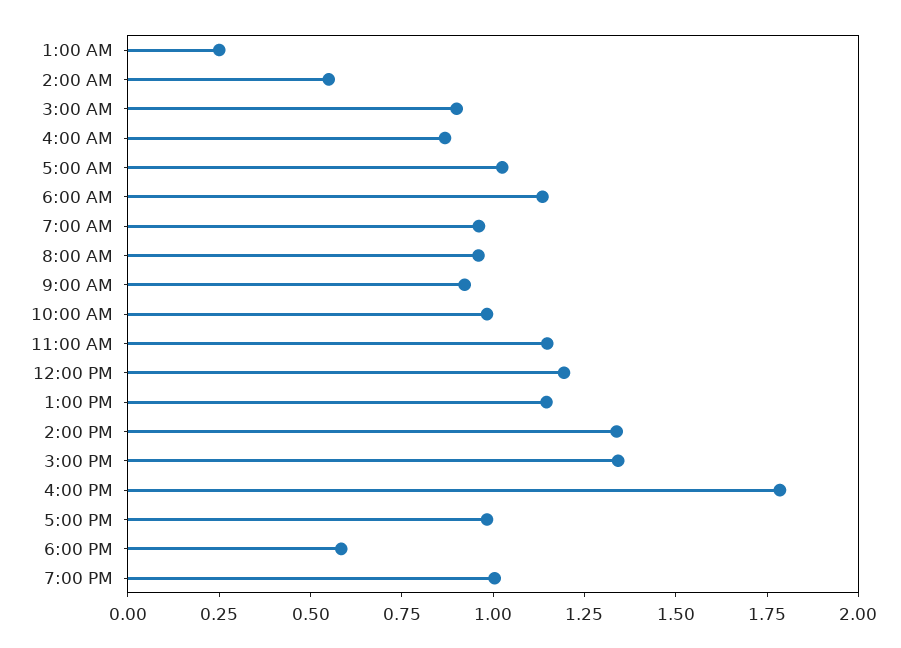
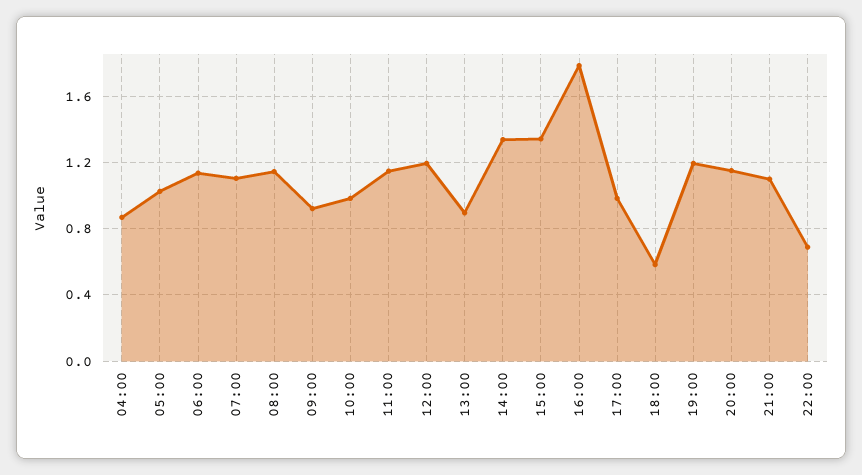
1:00 AM: 0.25 -> none
2:00 AM: 0.55 -> none
3:00 AM: 0.9 -> none
7:00 AM: 0.95 -> 1.1
8:00 AM: 0.95 -> 1.15
1:00 PM: 1.15 -> 0.9
7:00 PM: 1 -> 1.2
20:00: none -> 1.15
21:00: none -> 1.1
22:00: none -> 0.7

